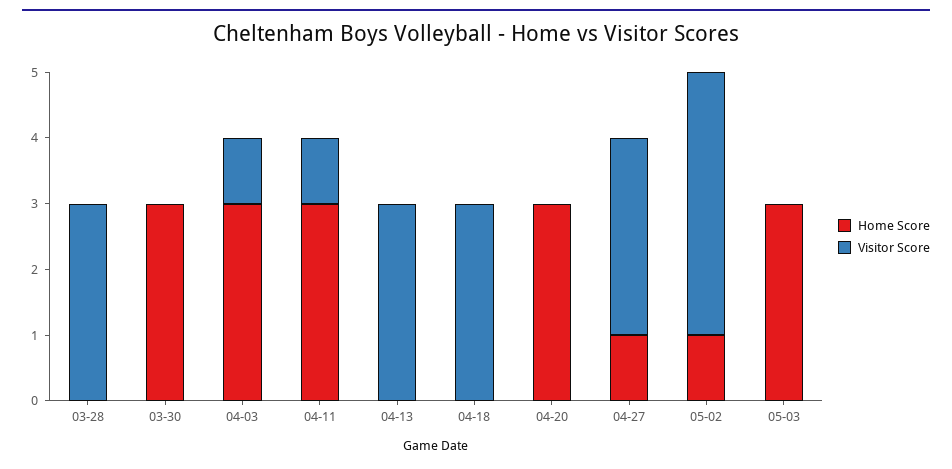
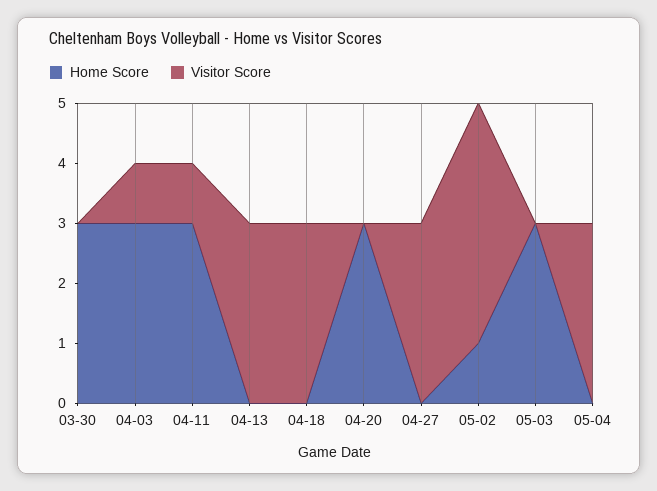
Home Score, 03-28: 0 -> none
Visitor Score, 03-28: 3 -> none
Home Score, 04-27: 1 -> 0
Home Score, 05-04: none -> 0
Visitor Score, 05-04: none -> 3

